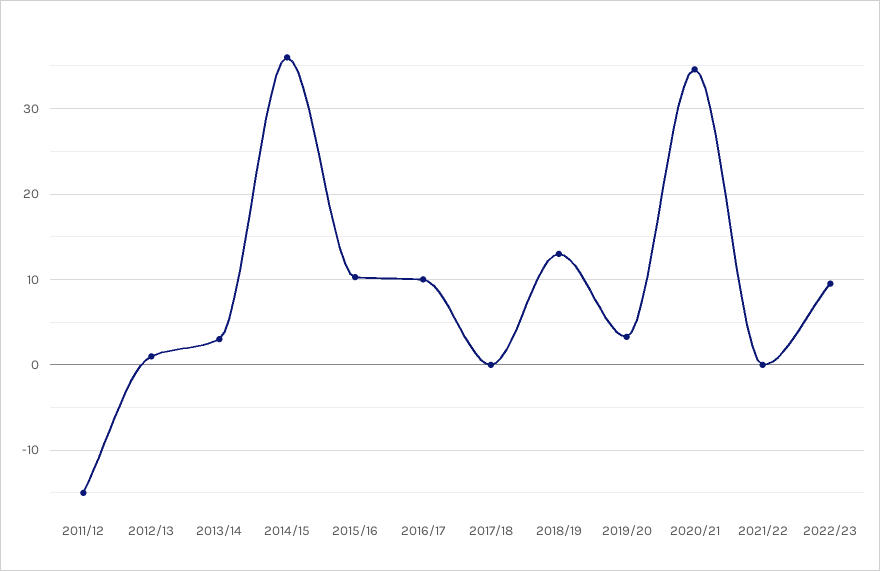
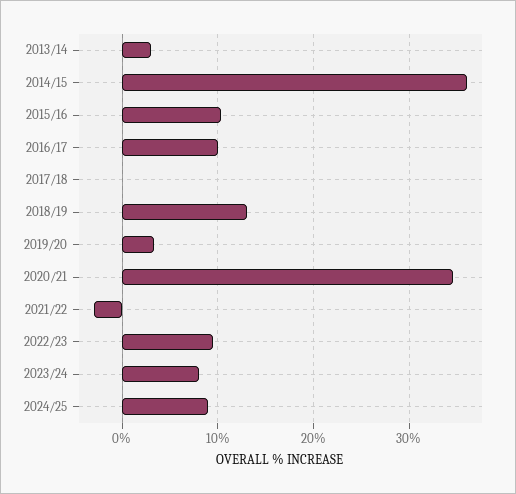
2011/12: -15 -> none
2012/13: 1 -> none
2021/22: 0 -> -3
2023/24: none -> 8
2024/25: none -> 9

